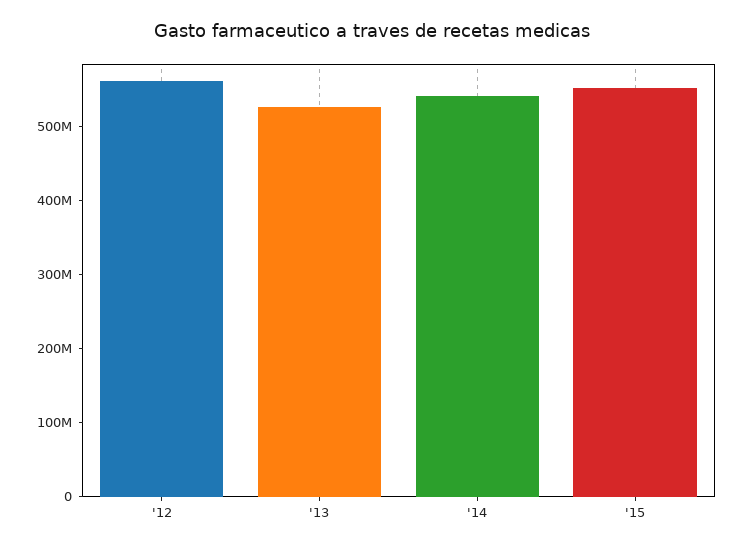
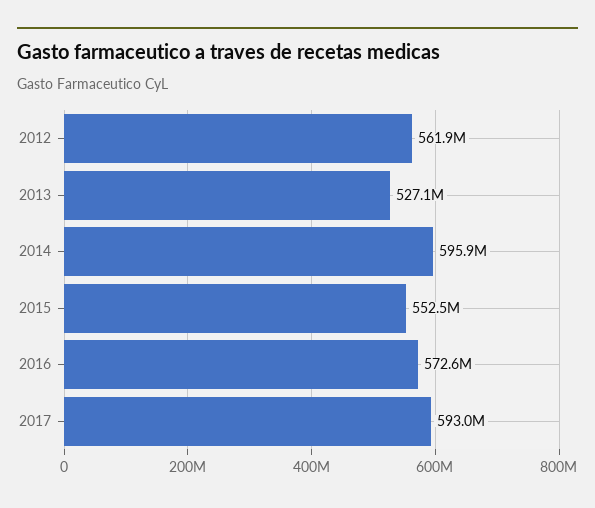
'14: 540000000 -> 595900000
2016: none -> 572600000
2017: none -> 593000000

